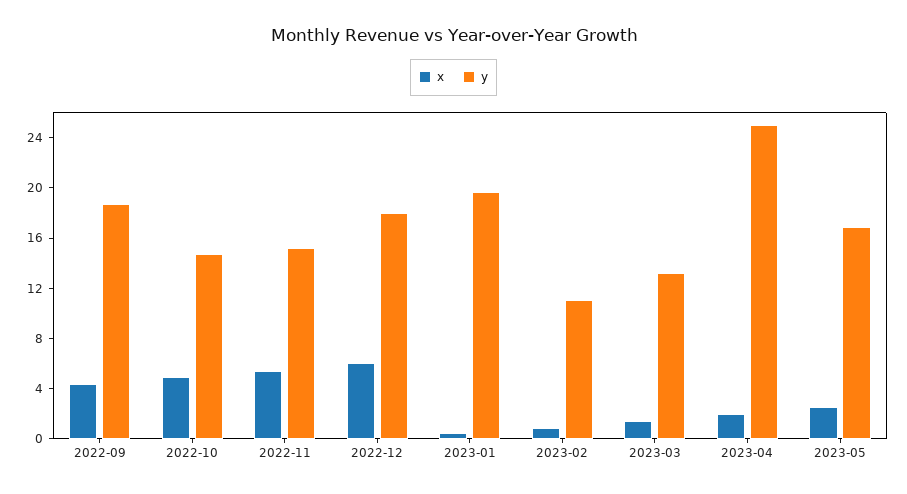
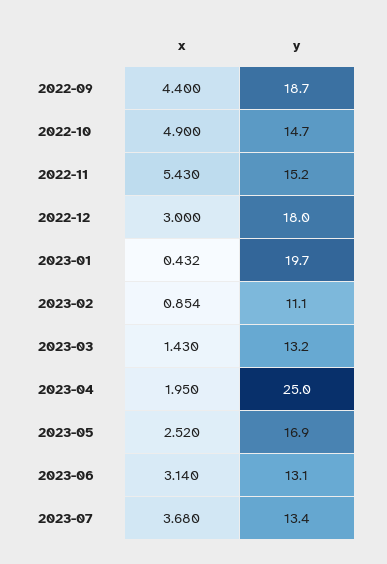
x, 2022-12: 6 -> 3
x, 2023-06: none -> 3.14
y, 2023-06: none -> 13.1
x, 2023-07: none -> 3.68
y, 2023-07: none -> 13.4

